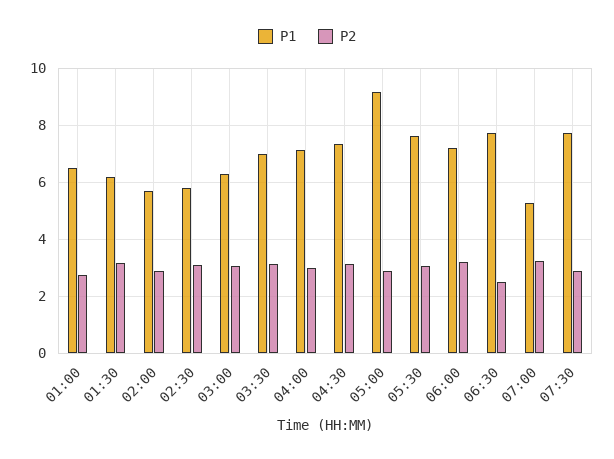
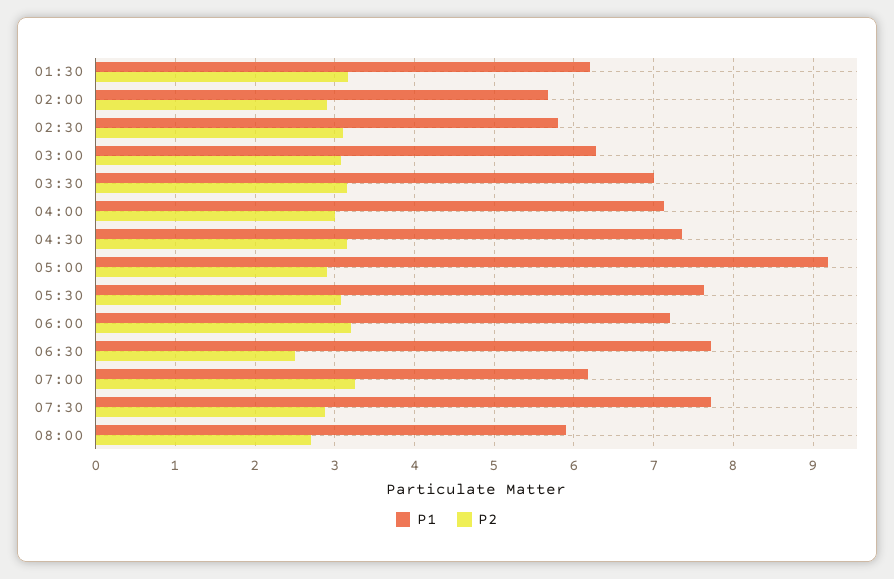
P1, 01:00: 6.5 -> none
P2, 01:00: 2.75 -> none
P1, 07:00: 5.25 -> 6.2
P1, 08:00: none -> 5.9
P2, 08:00: none -> 2.7

